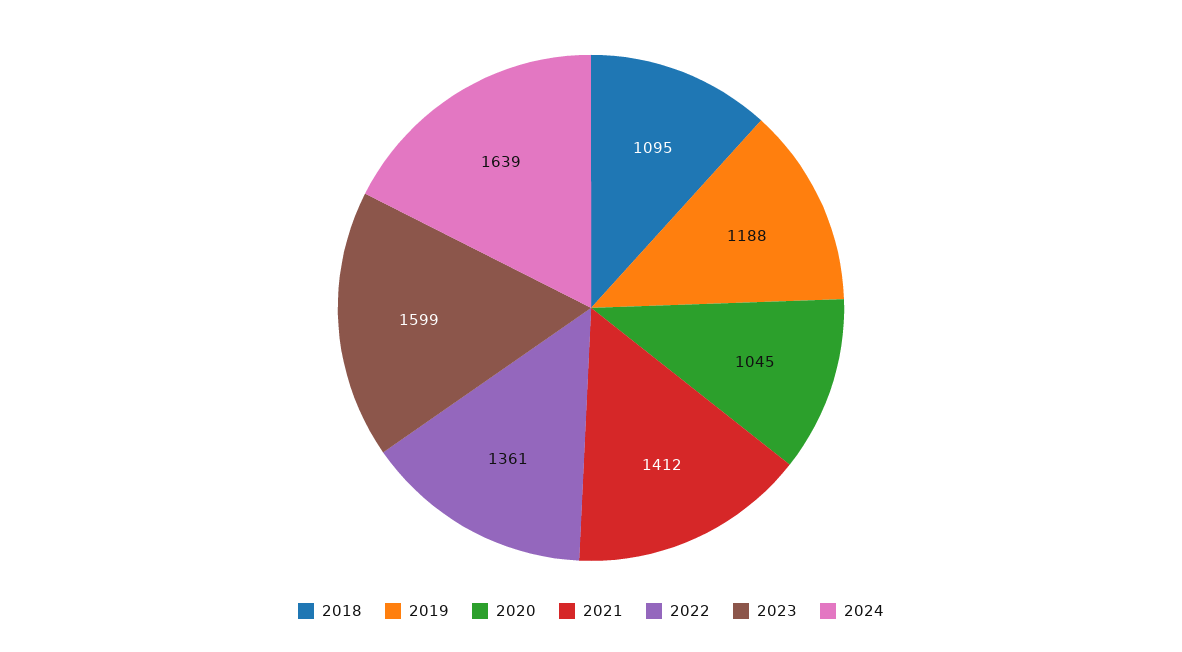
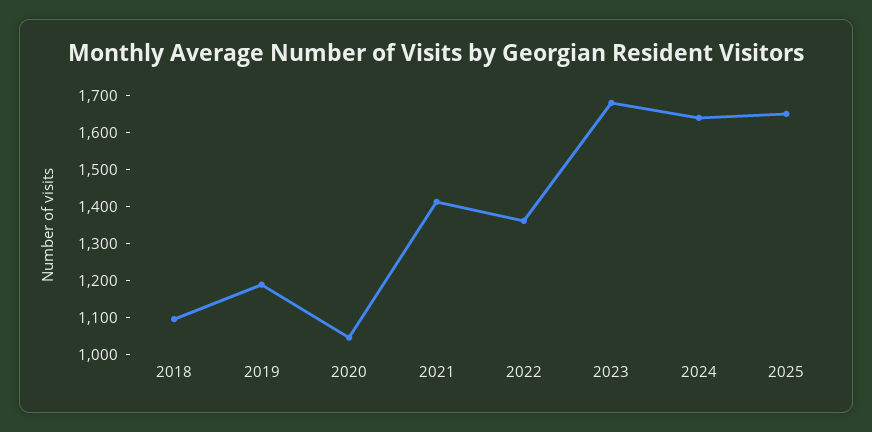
2023: 1599 -> 1675
2025: none -> 1650

